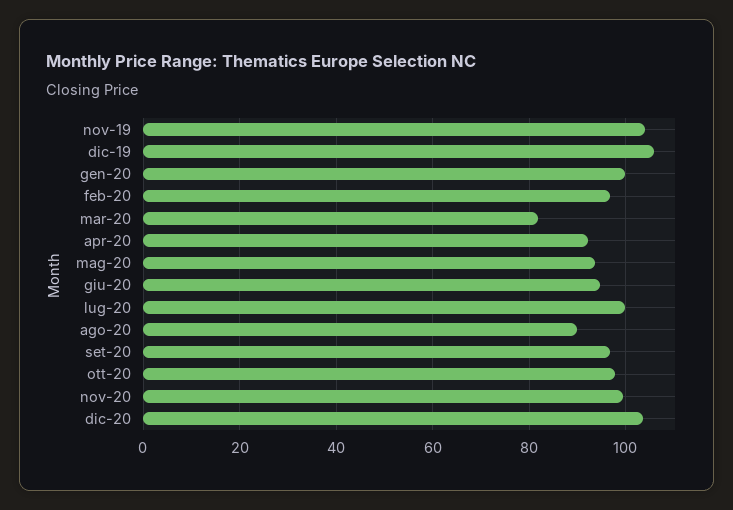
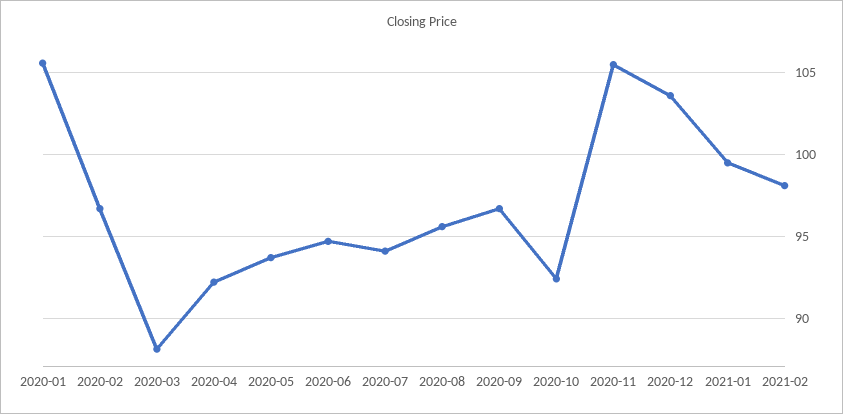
nov-19: 104 -> none
dic-19: 106 -> none
gen-20: 100 -> 105.5
mar-20: 82 -> 88
lug-20: 100 -> 94
ago-20: 90 -> 95.5
ott-20: 98 -> 92.5
nov-20: 100 -> 105.5
2021-01: none -> 99.5
2021-02: none -> 98

